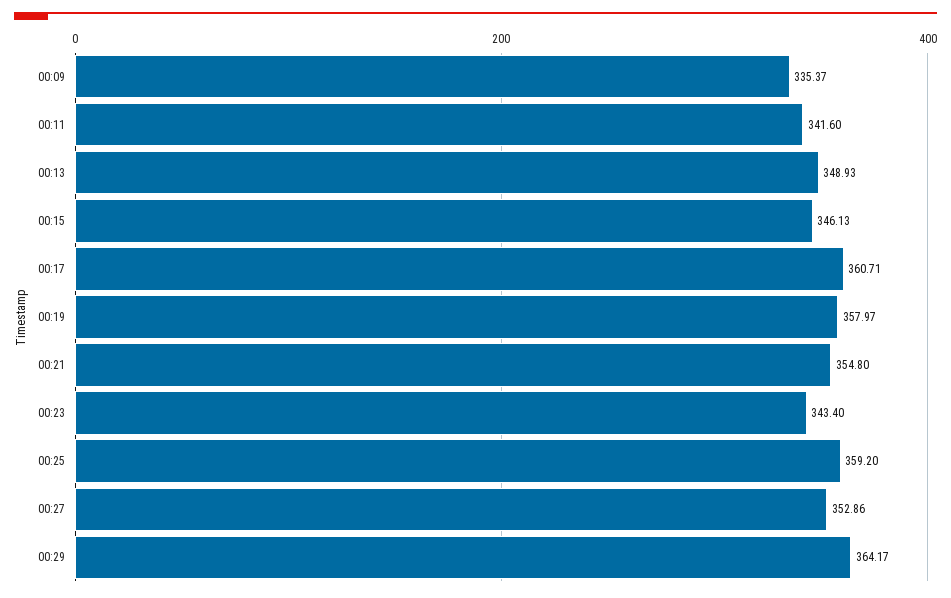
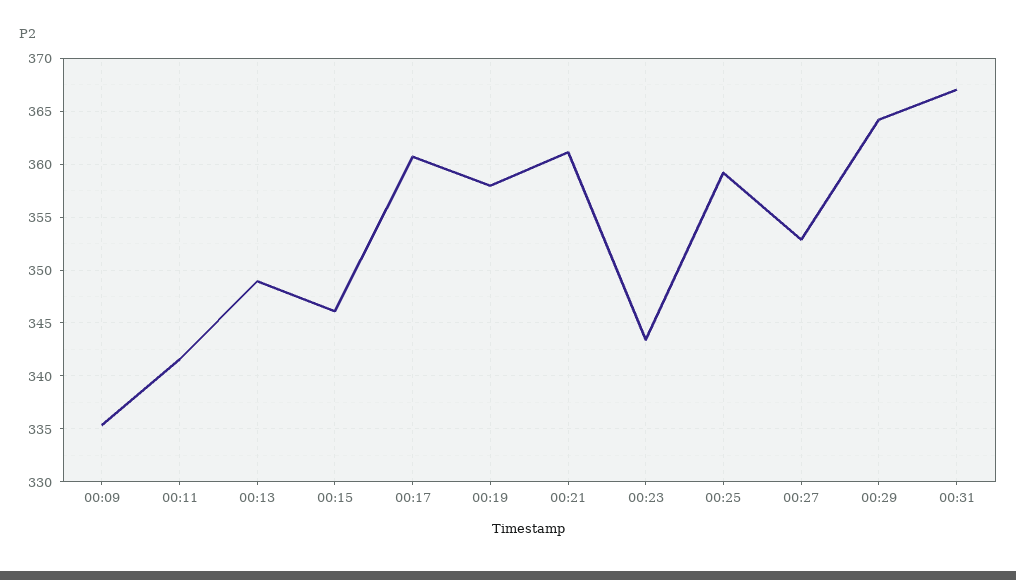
00:21: 354.8 -> 361
00:31: none -> 367

